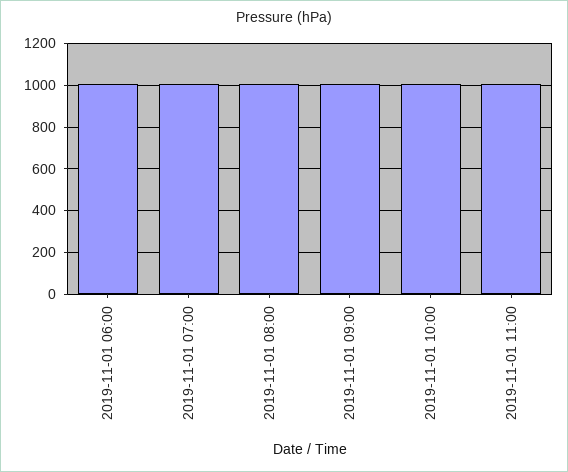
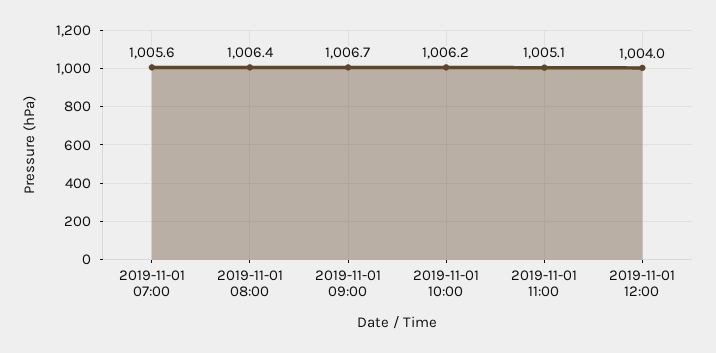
2019-11-01 06:00: 1000 -> none
2019-11-01 12:00: none -> 1004

